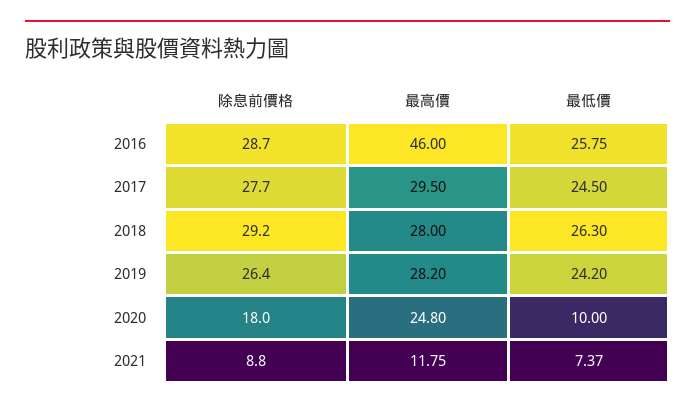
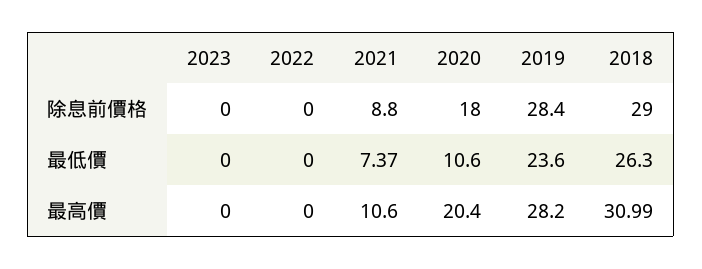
除息前價格, 2016: 28.7 -> none
最高價, 2016: 46 -> none
最低價, 2016: 25.75 -> none
除息前價格, 2017: 27.7 -> none
最高價, 2017: 29.5 -> none
最低價, 2017: 24.5 -> none
除息前價格, 2018: 29.2 -> 29
最高價, 2018: 28 -> 30.99
除息前價格, 2019: 26.4 -> 28.4
最低價, 2019: 24.2 -> 23.6
最高價, 2020: 24.8 -> 20.4
最低價, 2020: 10 -> 10.6
最高價, 2021: 11.75 -> 10.6
除息前價格, 2023: none -> 0
除息前價格, 2022: none -> 0
最低價, 2023: none -> 0
最低價, 2022: none -> 0
最高價, 2023: none -> 0
最高價, 2022: none -> 0

